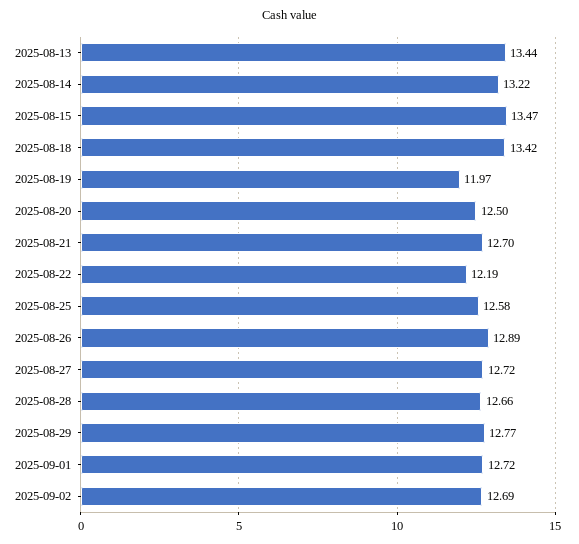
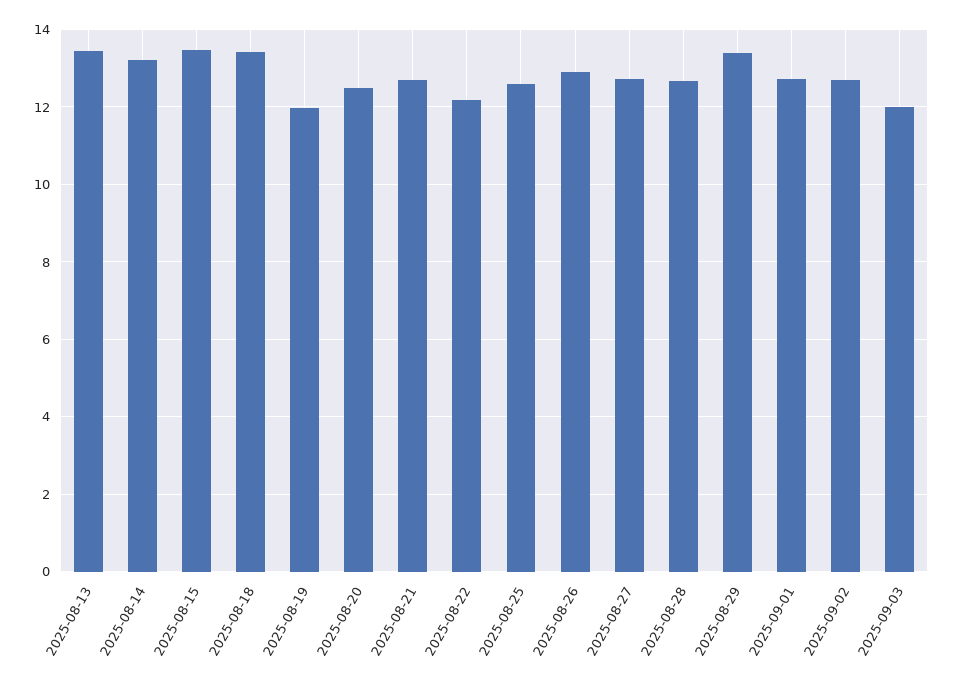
2025-08-29: 12.77 -> 13.4
2025-09-03: none -> 12

